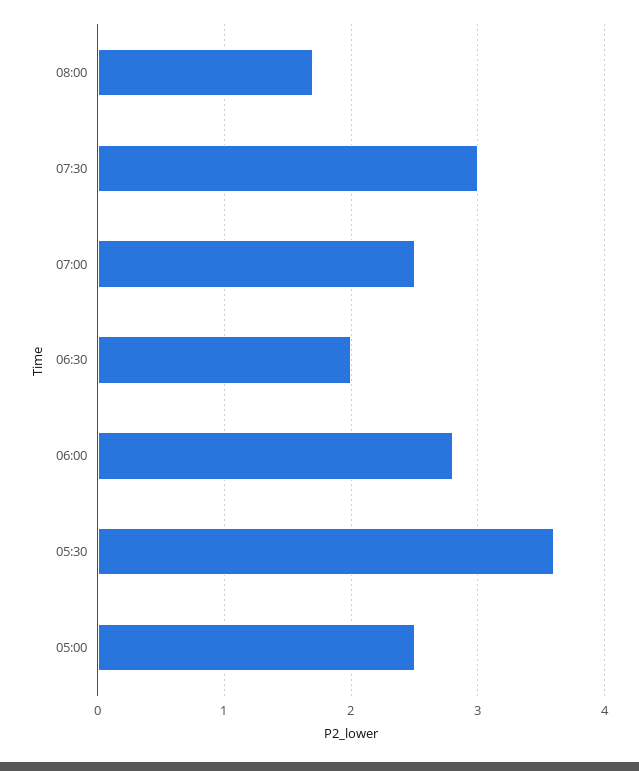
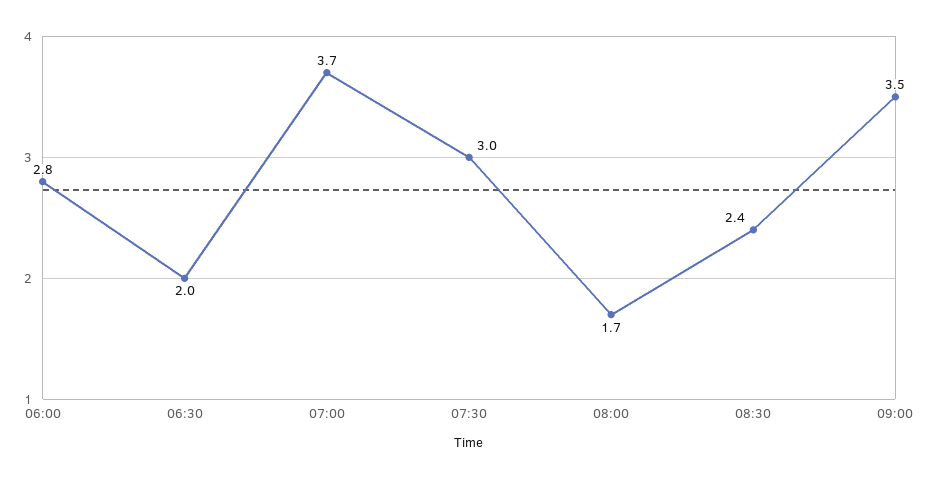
07:00: 2.5 -> 3.7
05:30: 3.6 -> none
05:00: 2.5 -> none
08:30: none -> 2.4
09:00: none -> 3.5

